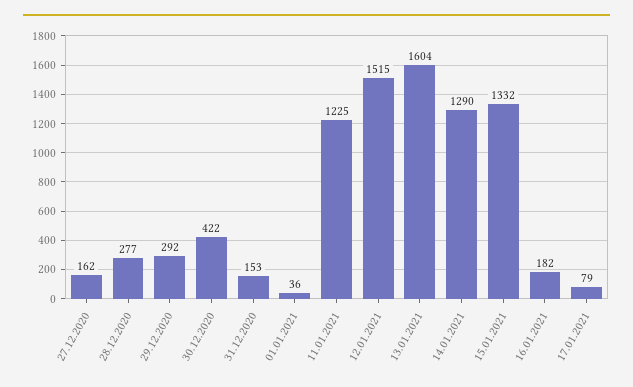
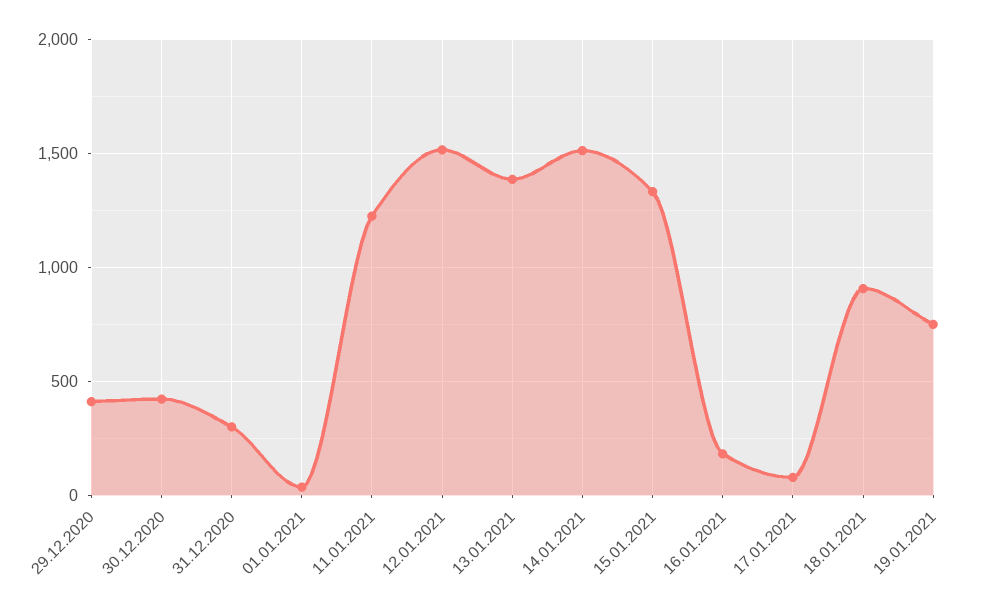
27.12.2020: 162 -> none
28.12.2020: 277 -> none
29.12.2020: 292 -> 400
31.12.2020: 153 -> 300
13.01.2021: 1604 -> 1400
14.01.2021: 1290 -> 1500
18.01.2021: none -> 900
19.01.2021: none -> 750

